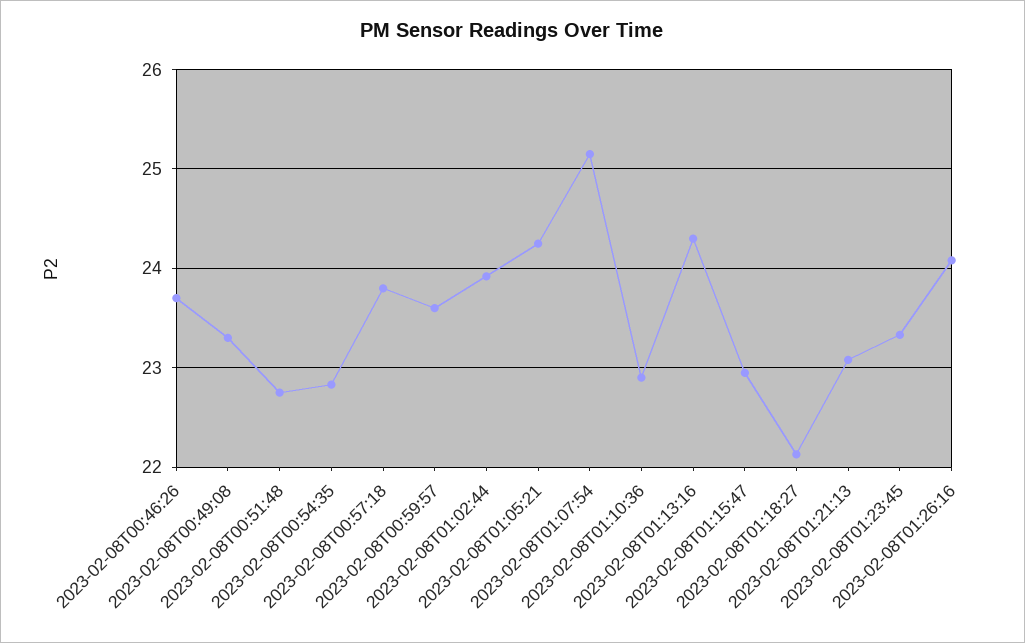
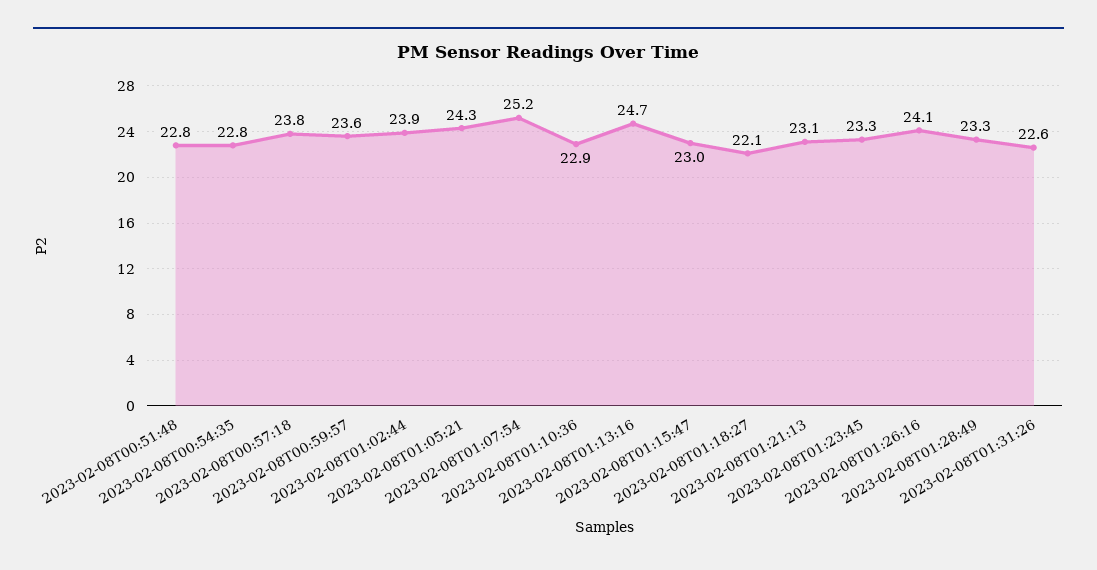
2023-02-08T00:46:26: 23.7 -> none
2023-02-08T00:49:08: 23.3 -> none
2023-02-08T01:13:16: 24.3 -> 24.7
2023-02-08T01:28:49: none -> 23.3
2023-02-08T01:31:26: none -> 22.6

